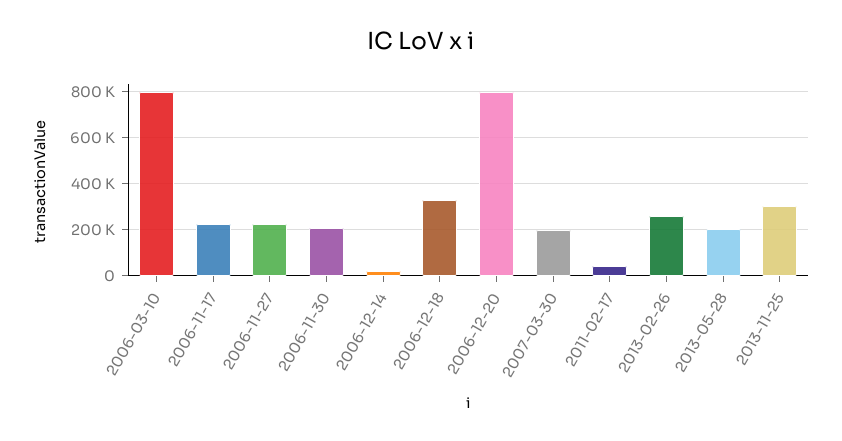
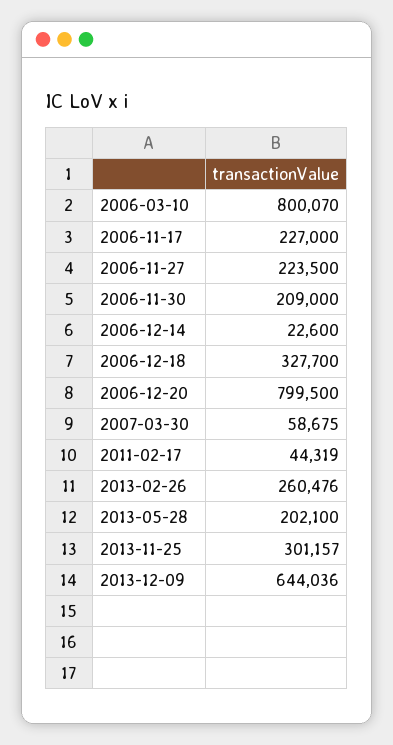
2007-03-30: 200000 -> 58675
2013-12-09: none -> 644036

